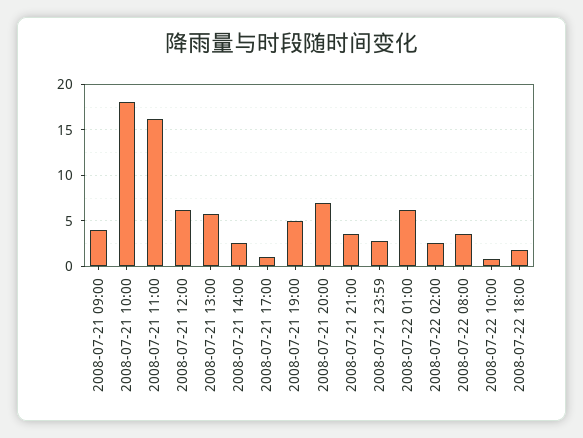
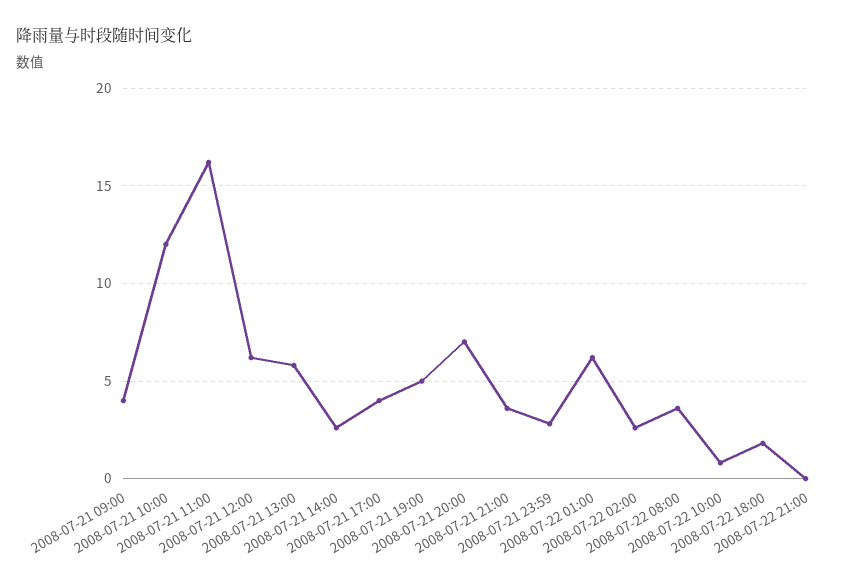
2008-07-21 10:00: 18 -> 12
2008-07-21 17:00: 1 -> 4
2008-07-22 21:00: none -> 0

